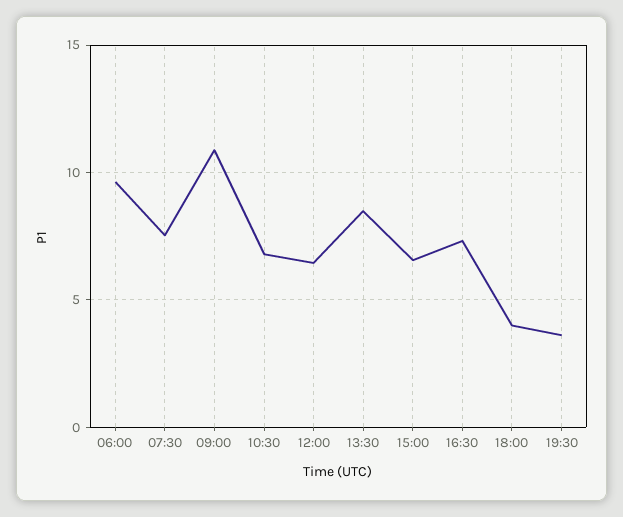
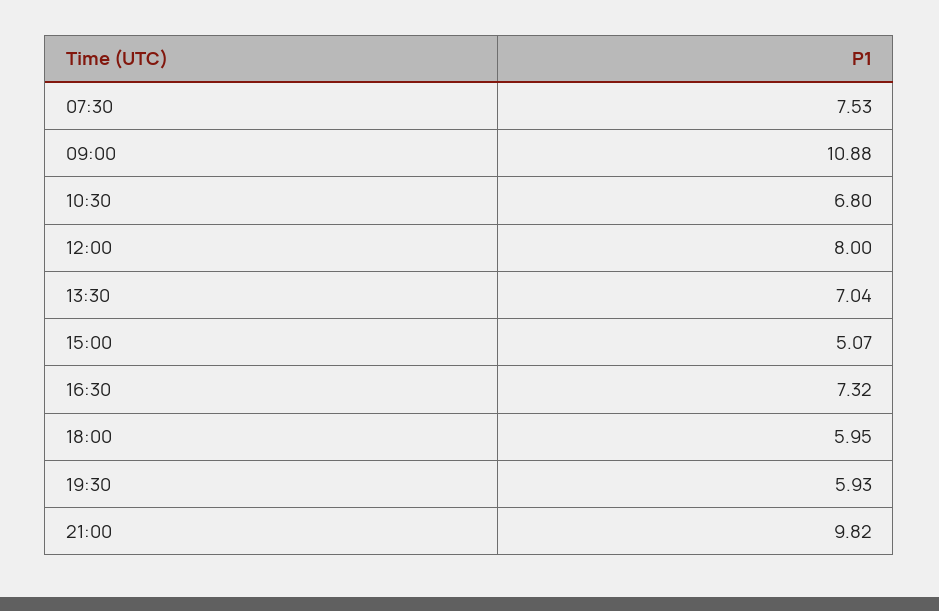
06:00: 9.5 -> none
12:00: 6.5 -> 8
13:30: 8.5 -> 7.04
15:00: 6.5 -> 5.07
18:00: 4 -> 5.95
19:30: 3.5 -> 5.93
21:00: none -> 9.82

